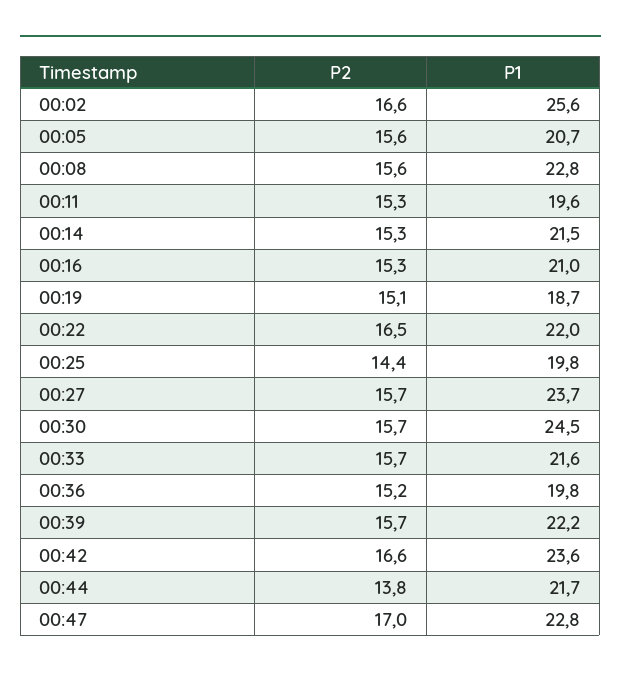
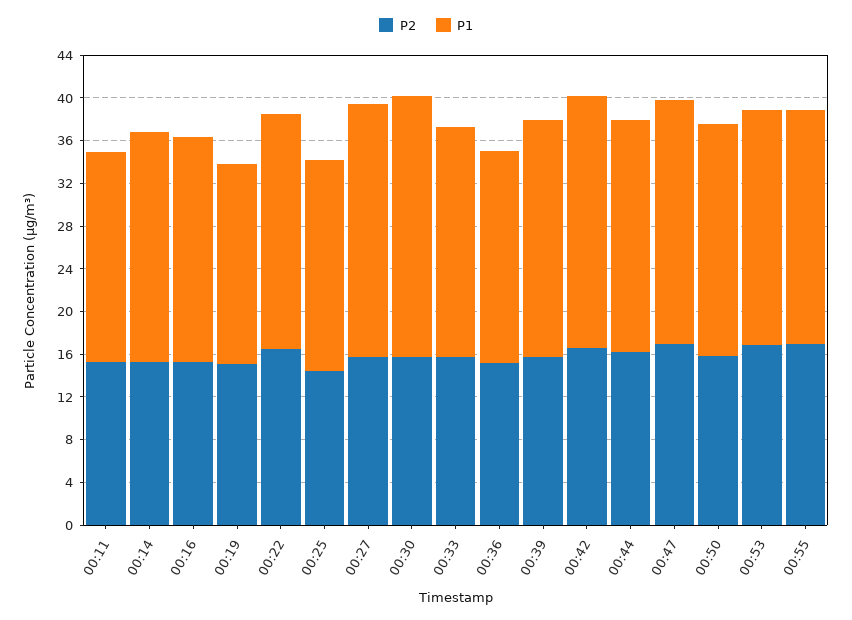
P2, 00:02: 16.6 -> none
P1, 00:02: 25.6 -> none
P2, 00:05: 15.6 -> none
P1, 00:05: 20.7 -> none
P2, 00:08: 15.6 -> none
P1, 00:08: 22.8 -> none
P2, 00:44: 13.8 -> 16
P2, 00:50: none -> 16
P1, 00:50: none -> 22
P2, 00:53: none -> 17
P1, 00:53: none -> 22
P2, 00:55: none -> 17
P1, 00:55: none -> 22

